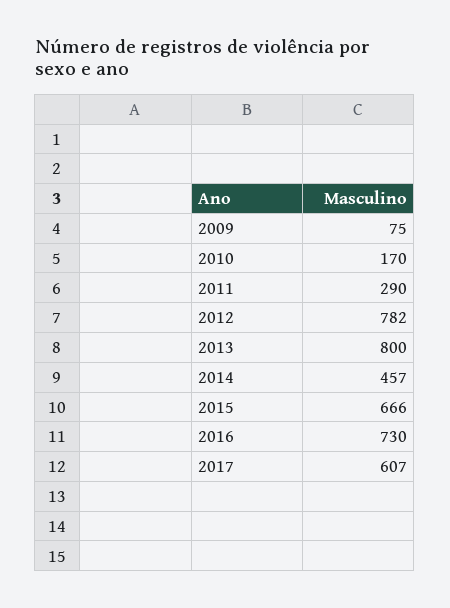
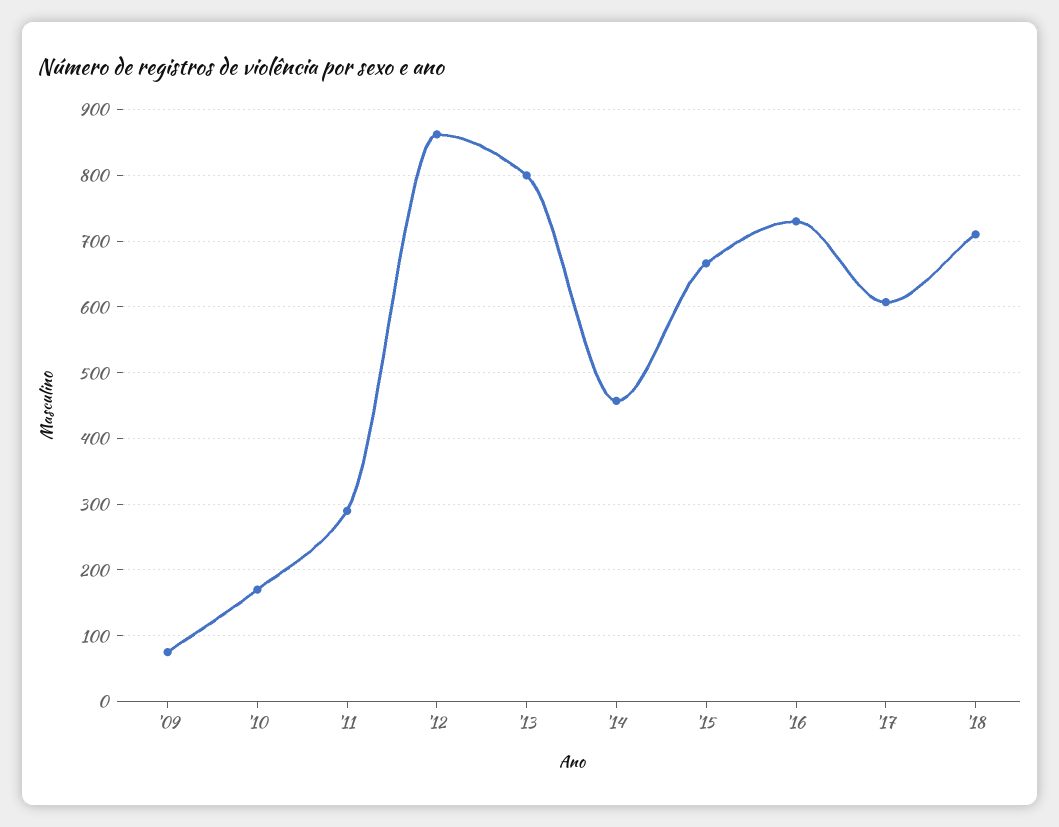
2012: 782 -> 860
'18: none -> 710

